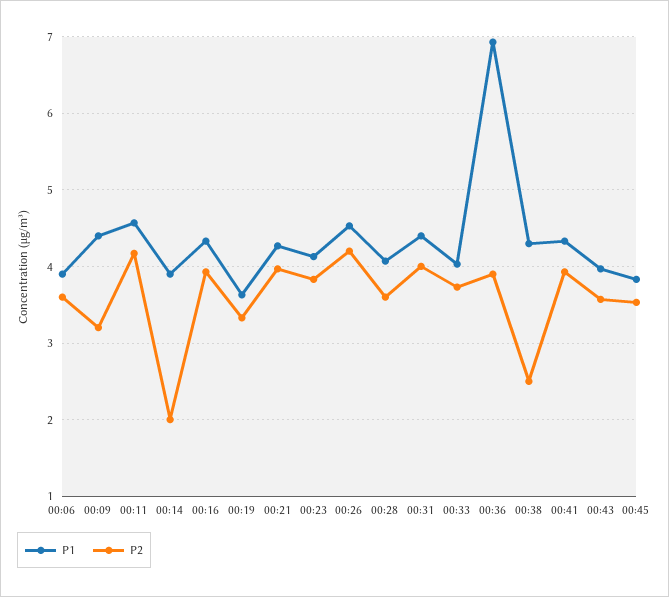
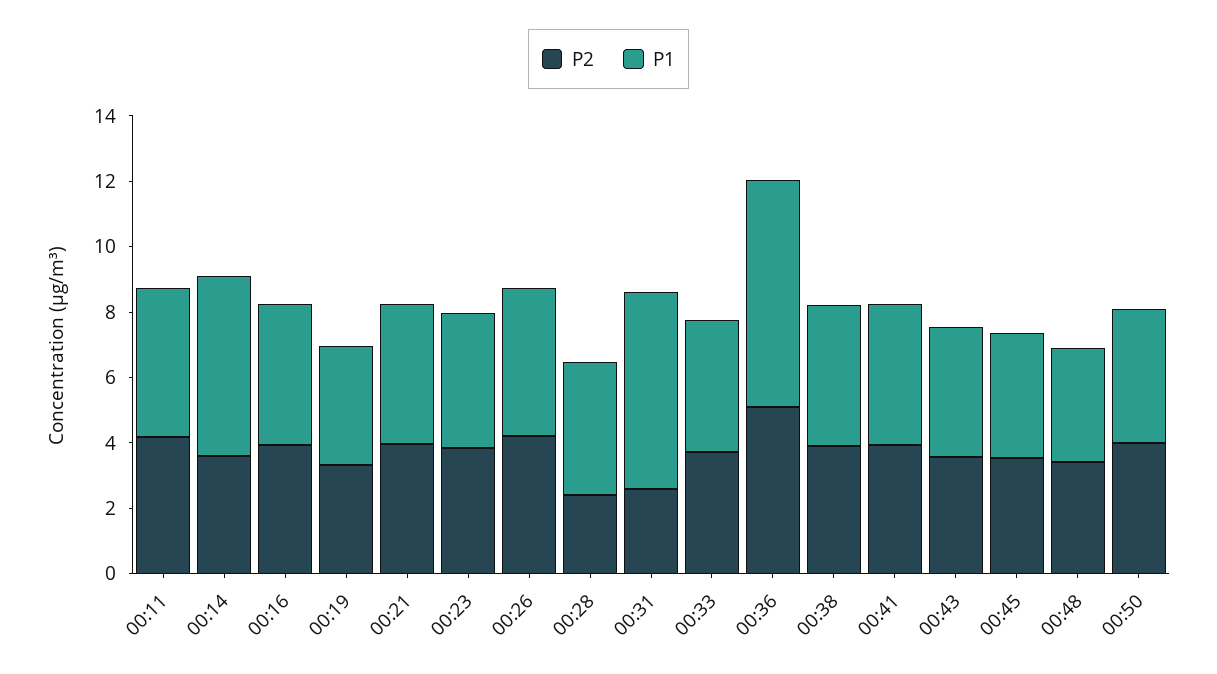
P1, 00:06: 3.9 -> none
P2, 00:06: 3.6 -> none
P1, 00:09: 4.4 -> none
P2, 00:09: 3.2 -> none
P1, 00:14: 3.9 -> 5.5
P2, 00:14: 2 -> 3.5
P2, 00:28: 3.6 -> 2.5
P1, 00:31: 4.4 -> 6
P2, 00:31: 4 -> 2.5
P2, 00:36: 3.9 -> 5
P2, 00:38: 2.5 -> 4
P2, 00:48: none -> 3.5
P1, 00:48: none -> 3.5
P2, 00:50: none -> 4
P1, 00:50: none -> 4

